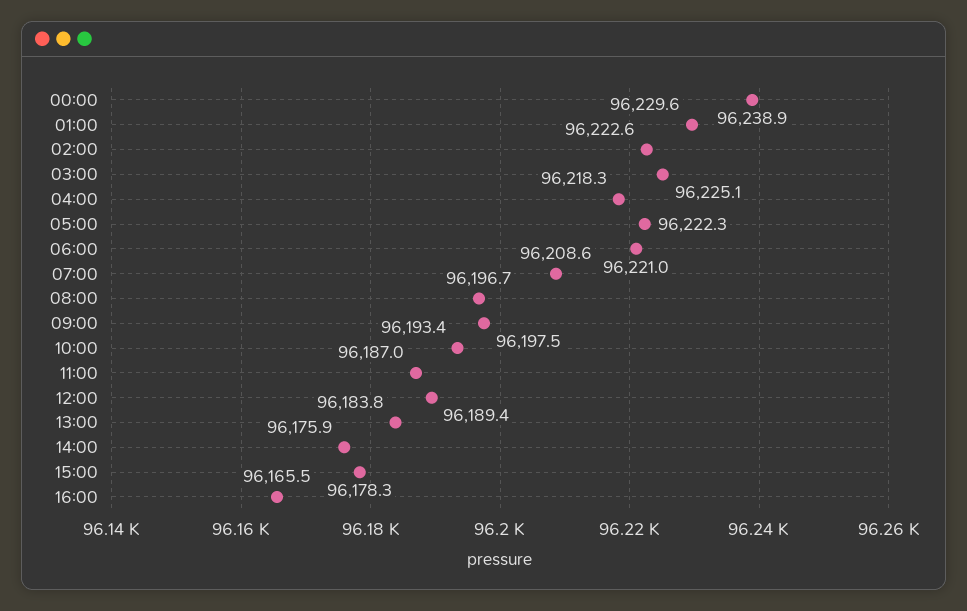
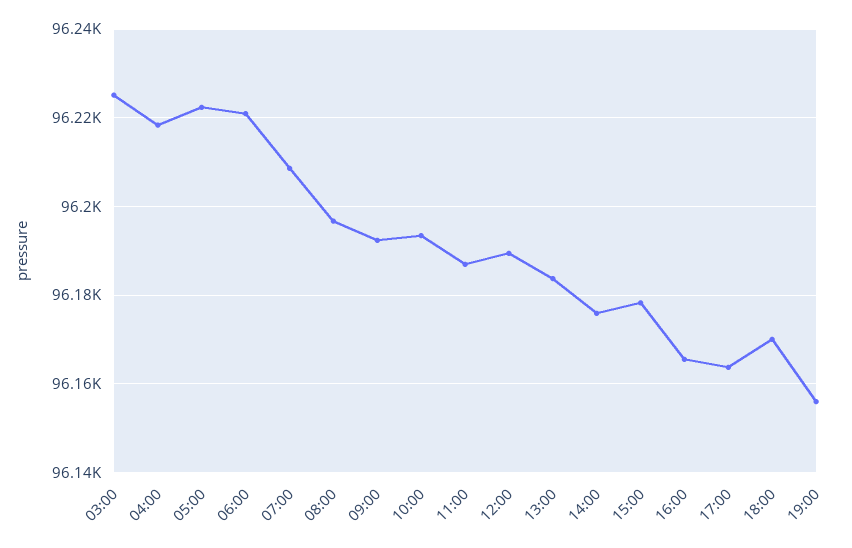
00:00: 96238.9 -> none
01:00: 96229.6 -> none
02:00: 96222.6 -> none
09:00: 96197.5 -> 96192
17:00: none -> 96164
18:00: none -> 96170
19:00: none -> 96156

